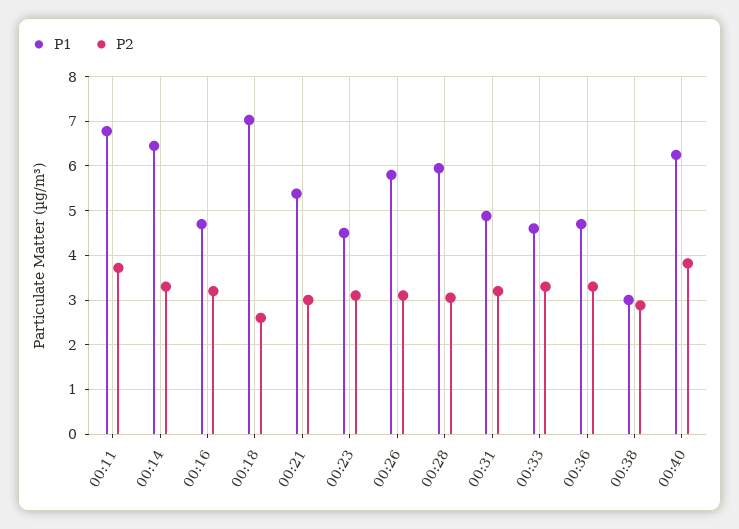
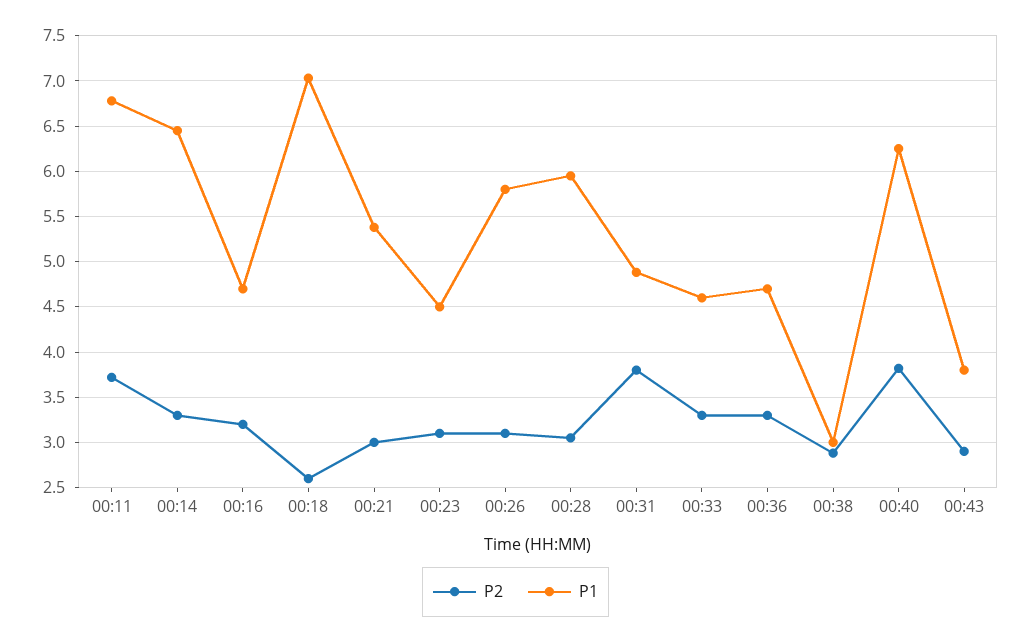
P2, 00:31: 3.2 -> 3.8
P2, 00:43: none -> 2.9
P1, 00:43: none -> 3.8

